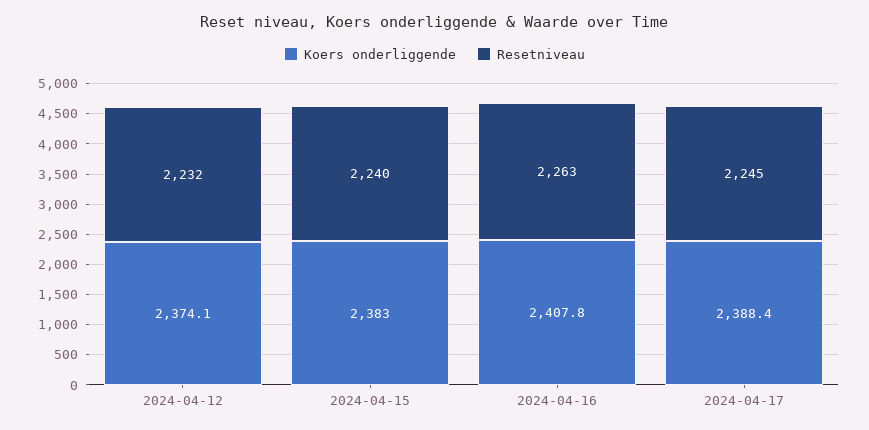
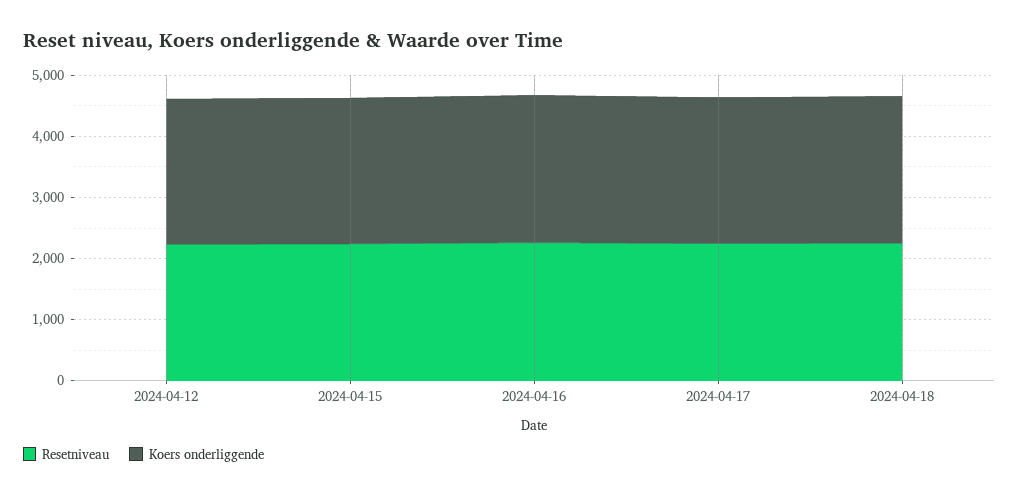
Resetniveau, 2024-04-18: none -> 2200
Koers onderliggende, 2024-04-18: none -> 2400

